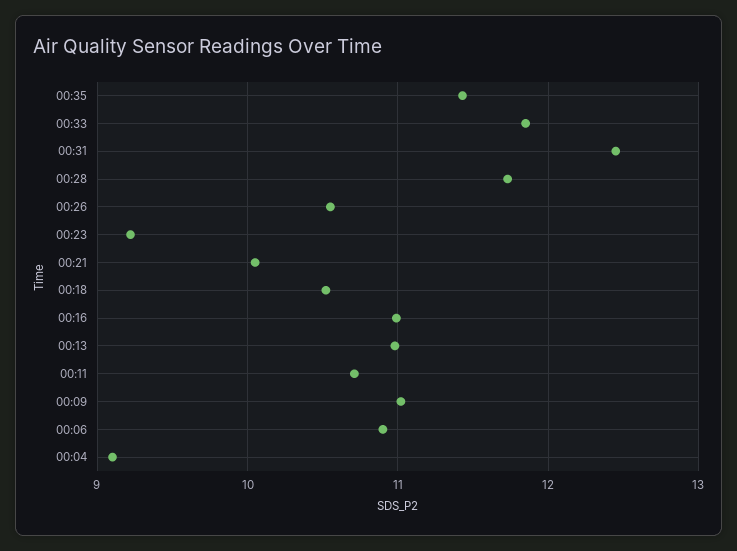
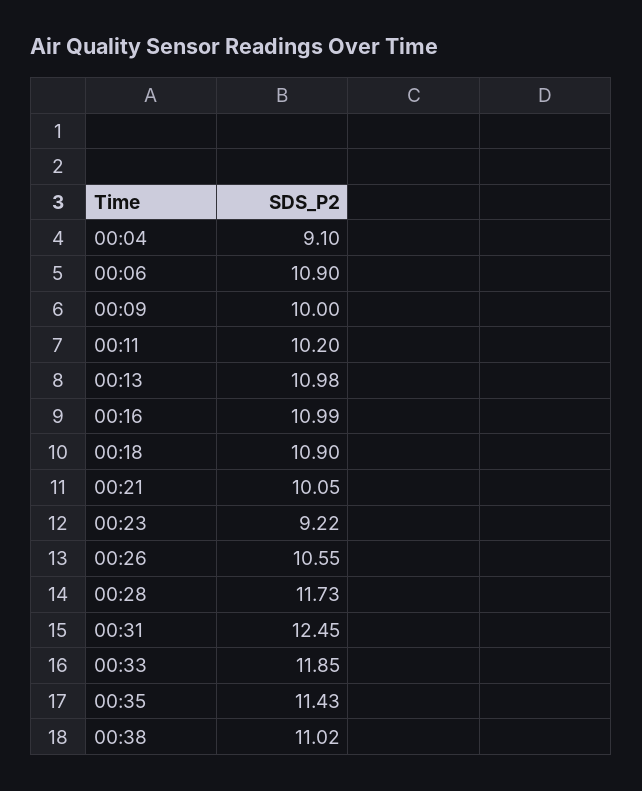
00:18: 10.5 -> 10.9
00:11: 10.7 -> 10.2
00:09: 11 -> 10
00:38: none -> 11.02

